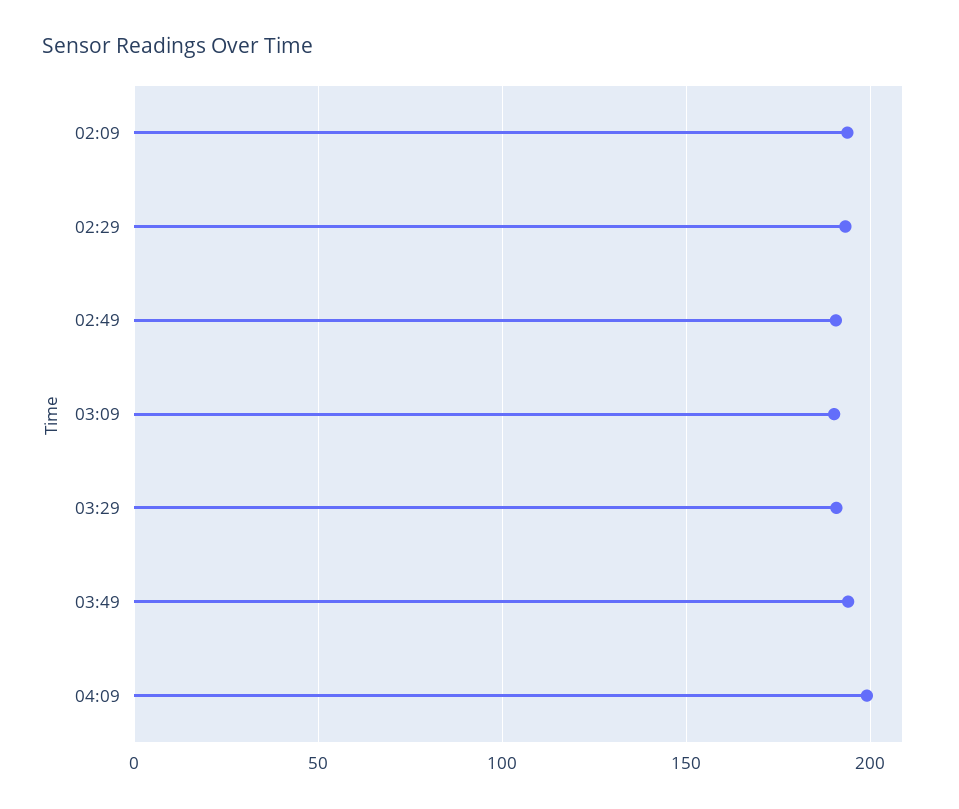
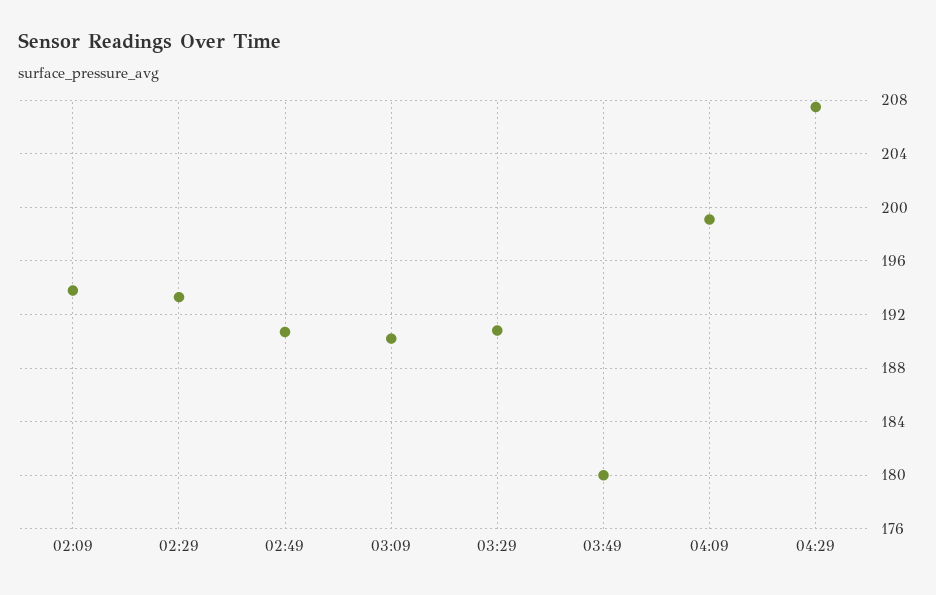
03:49: 195 -> 180
04:29: none -> 207.5

